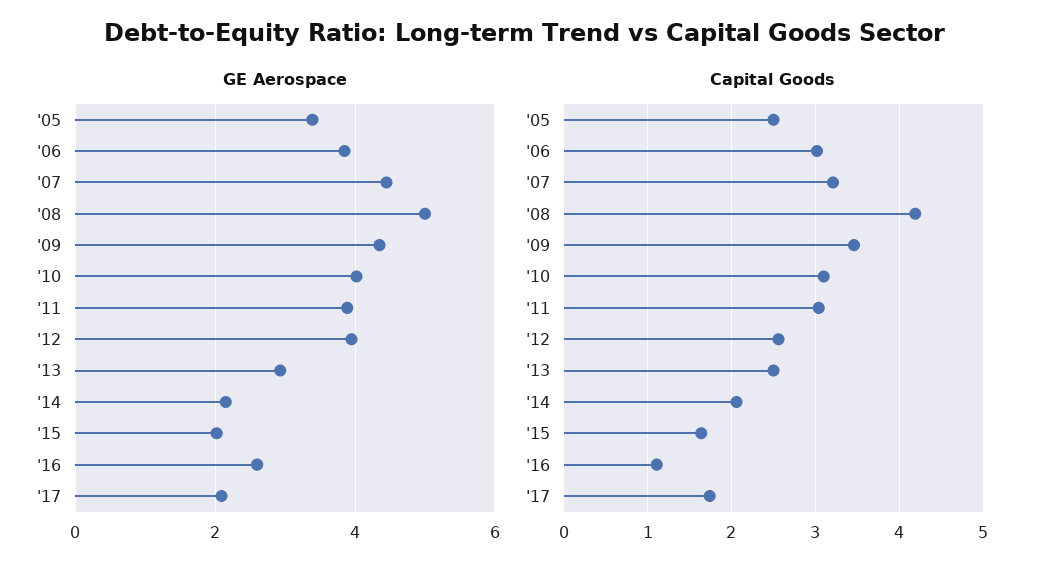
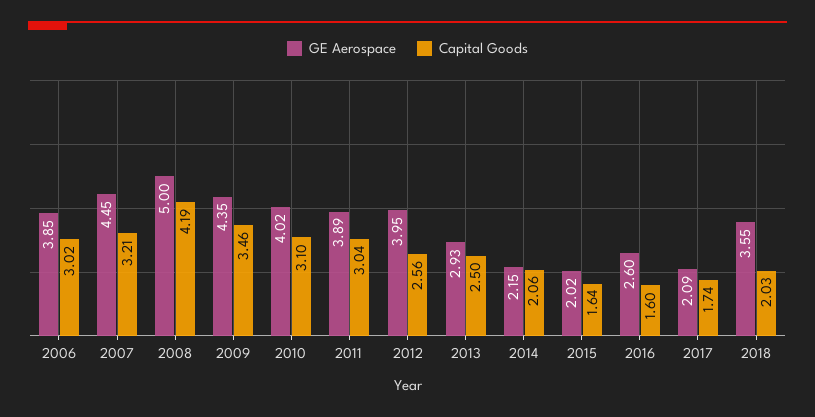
GE Aerospace, '05: 3.4 -> none
Capital Goods, '05: 2.5 -> none
Capital Goods, '16: 1.1 -> 1.6
GE Aerospace, 2018: none -> 3.55
Capital Goods, 2018: none -> 2.03

